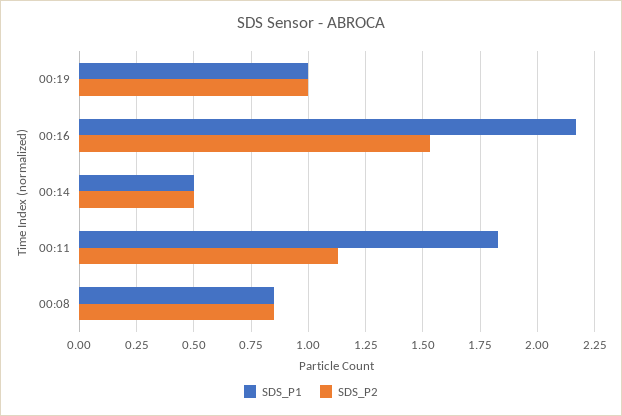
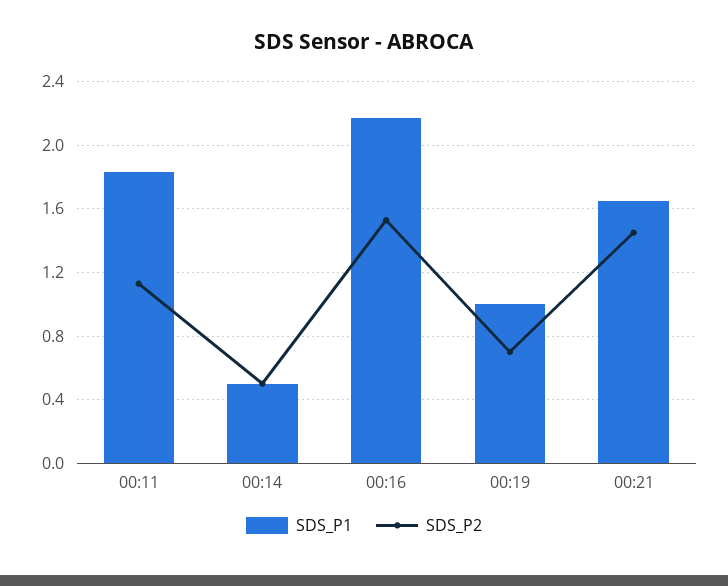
SDS_P2, 00:19: 1 -> 0.7
SDS_P1, 00:08: 0.85 -> none
SDS_P2, 00:08: 0.85 -> none
SDS_P1, 00:21: none -> 1.65
SDS_P2, 00:21: none -> 1.45

